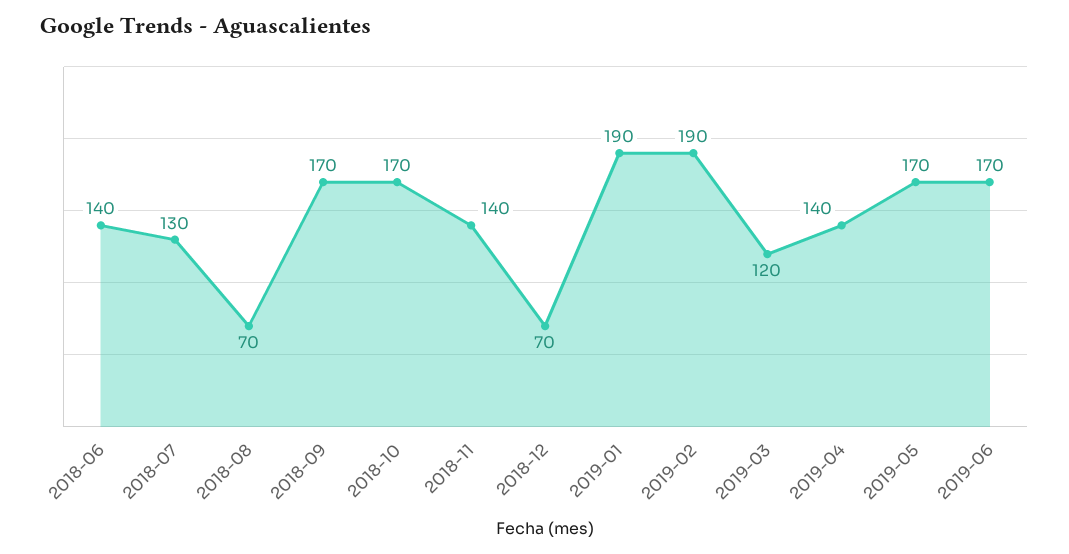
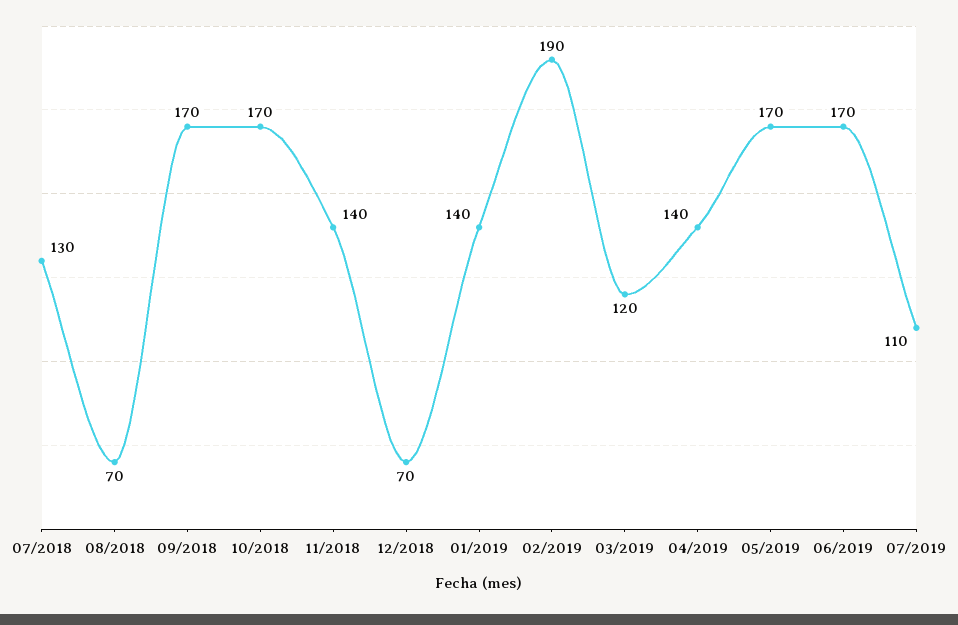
2018-06: 140 -> none
2019-01: 190 -> 140
07/2019: none -> 110

